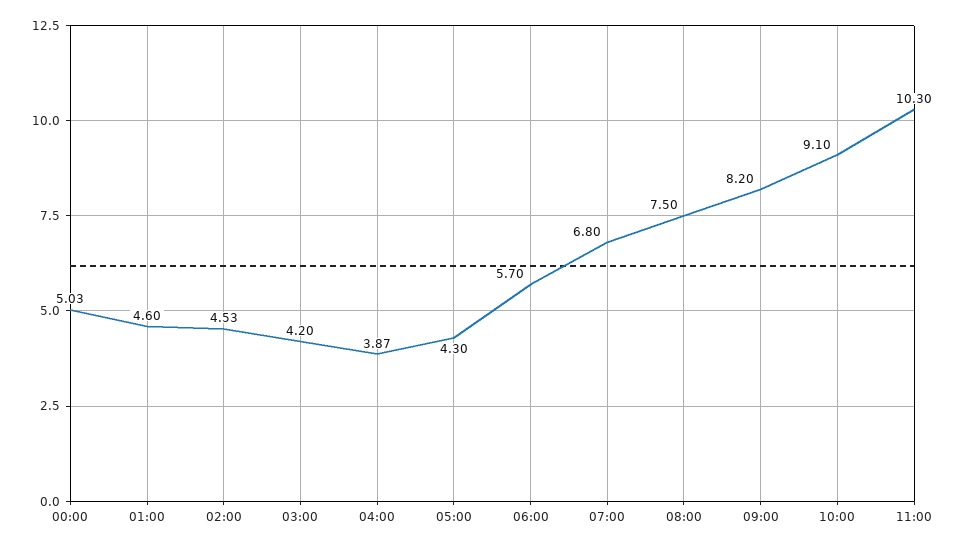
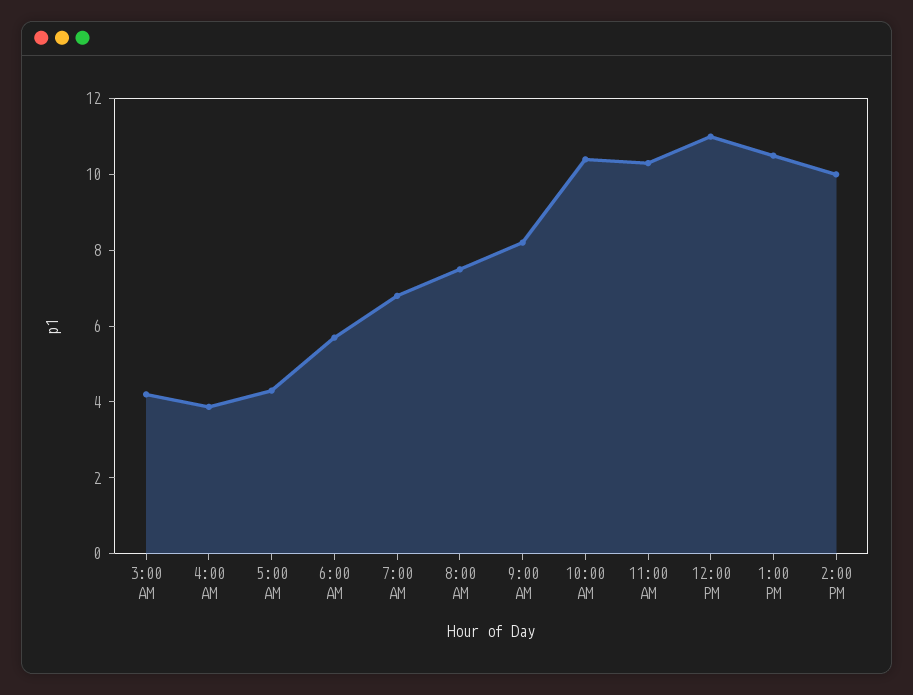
00:00: 5.03 -> none
01:00: 4.6 -> none
02:00: 4.53 -> none
10:00: 9.1 -> 10.5
12:00 PM: none -> 11
1:00 PM: none -> 10.5
2:00 PM: none -> 10

